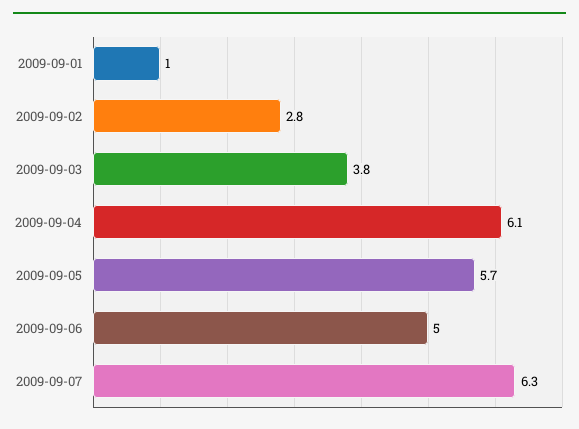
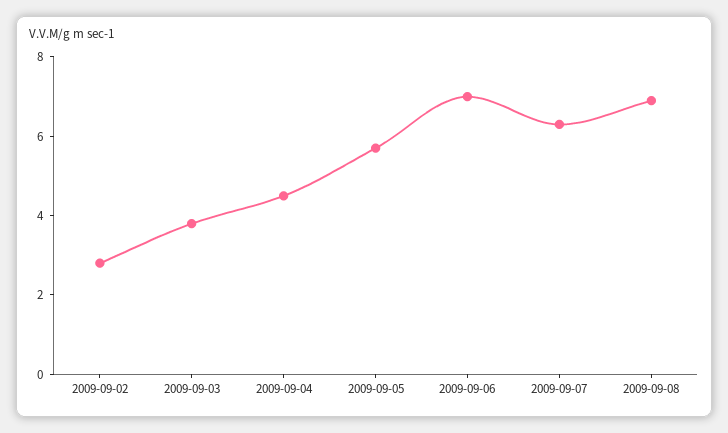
2009-09-01: 1 -> none
2009-09-04: 6.1 -> 4.5
2009-09-06: 5 -> 7
2009-09-08: none -> 7

